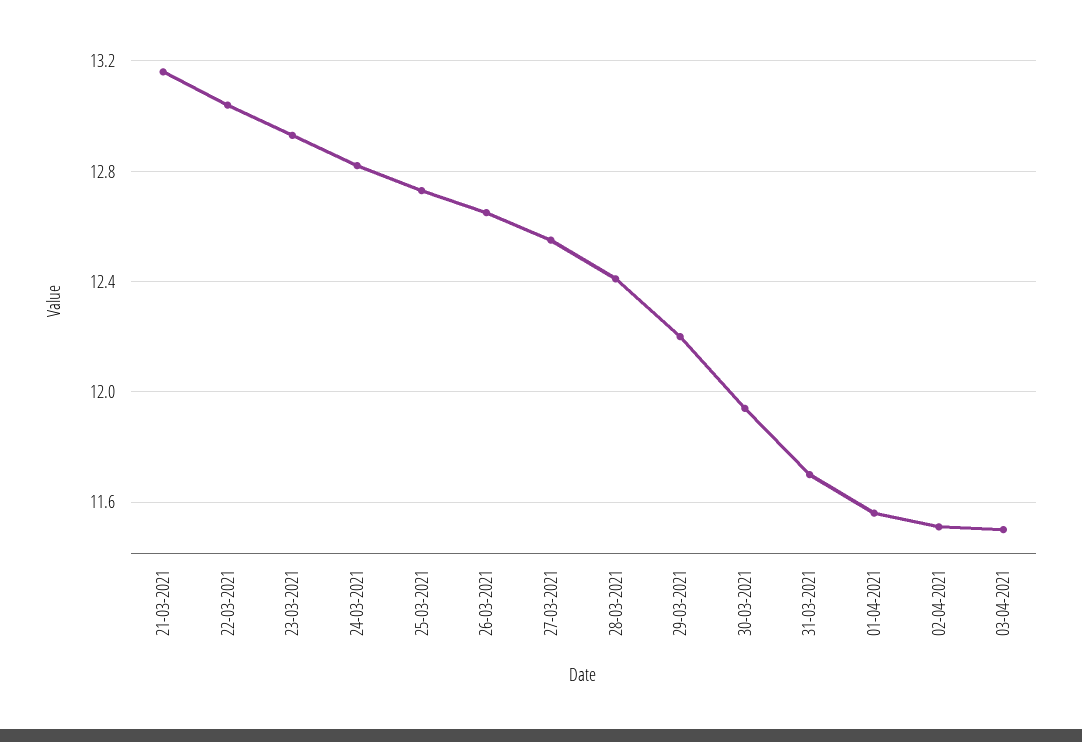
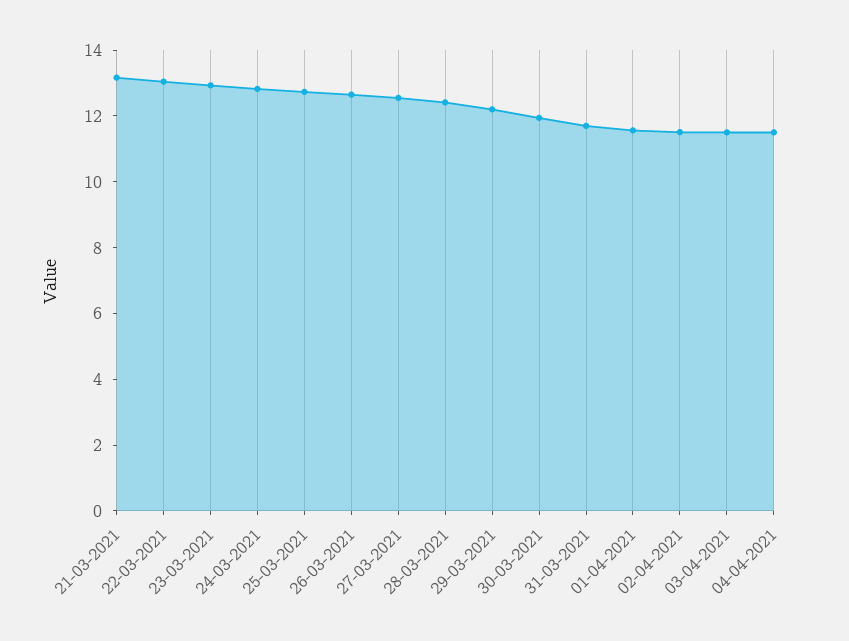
04-04-2021: none -> 11.5

